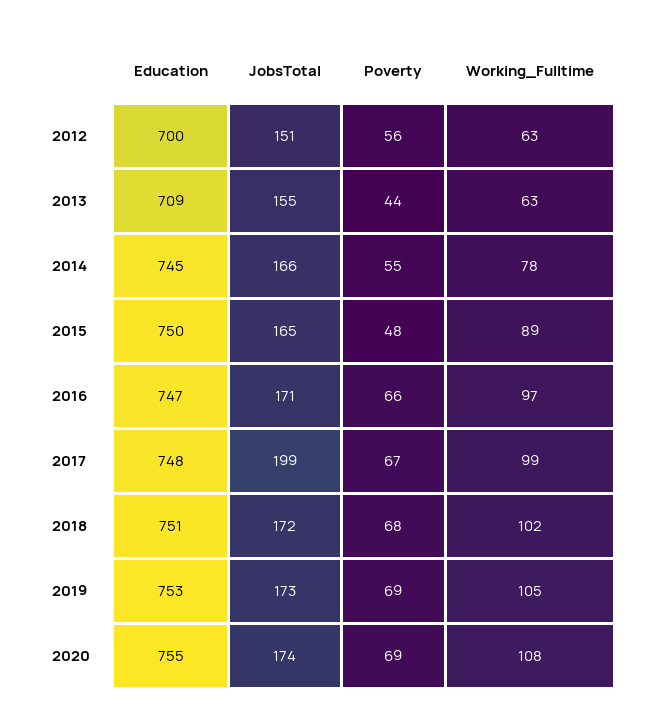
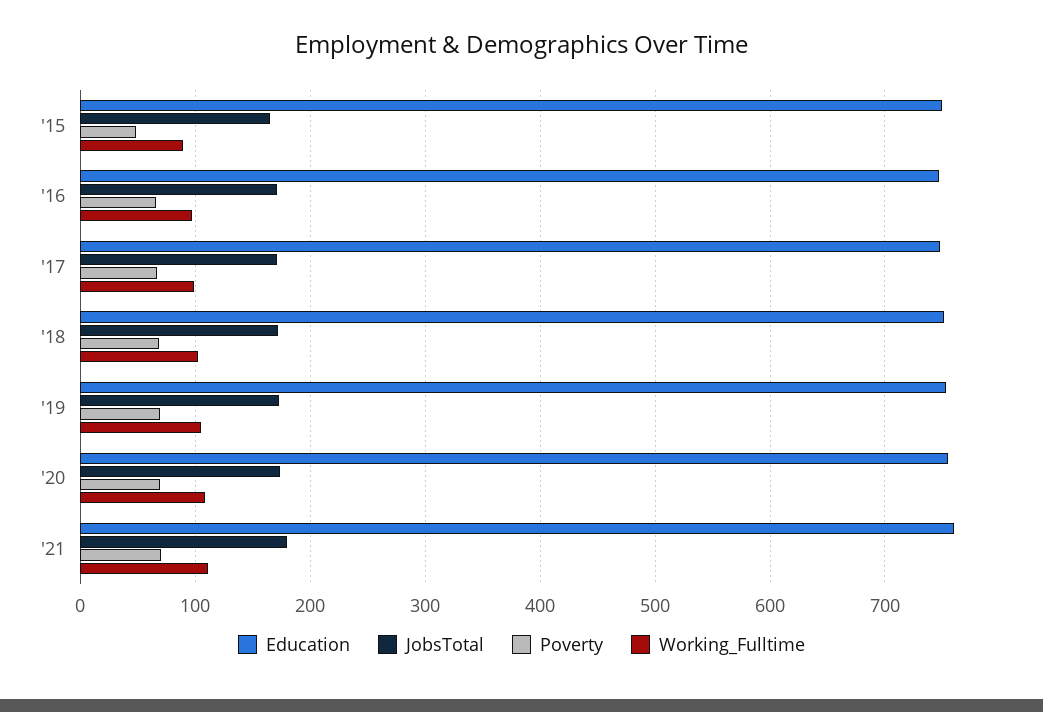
Education, 2012: 700 -> none
JobsTotal, 2012: 151 -> none
Poverty, 2012: 56 -> none
Working_Fulltime, 2012: 63 -> none
Education, 2013: 709 -> none
JobsTotal, 2013: 155 -> none
Poverty, 2013: 44 -> none
Working_Fulltime, 2013: 63 -> none
Education, 2014: 745 -> none
JobsTotal, 2014: 166 -> none
Poverty, 2014: 55 -> none
Working_Fulltime, 2014: 78 -> none
JobsTotal, 2017: 199 -> 170
Education, '21: none -> 760
JobsTotal, '21: none -> 180
Poverty, '21: none -> 70
Working_Fulltime, '21: none -> 110

